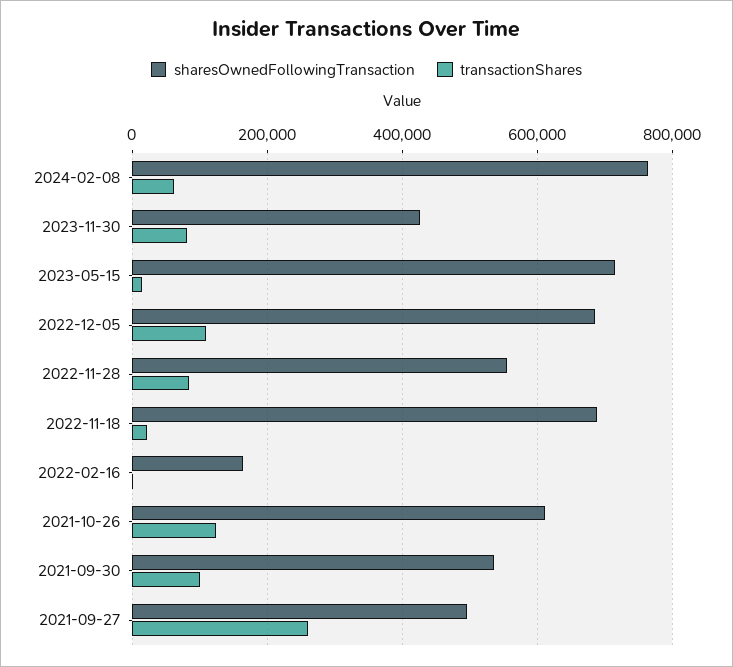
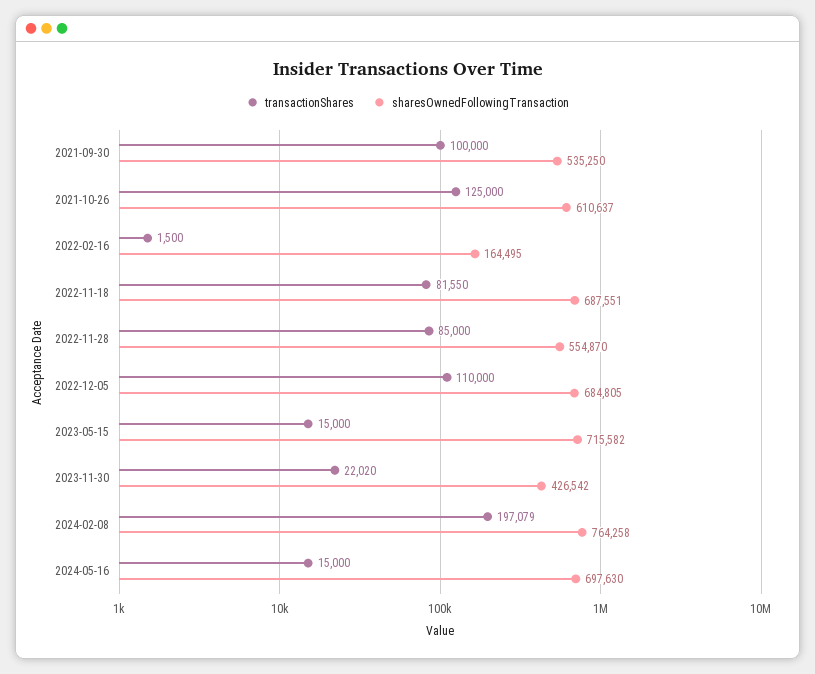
transactionShares, 2024-02-08: 60000 -> 197079
transactionShares, 2023-11-30: 80000 -> 22020
transactionShares, 2022-11-18: 20000 -> 81550
sharesOwnedFollowingTransaction, 2021-09-27: 500000 -> none
transactionShares, 2021-09-27: 260000 -> none
transactionShares, 2024-05-16: none -> 15000
sharesOwnedFollowingTransaction, 2024-05-16: none -> 697630

